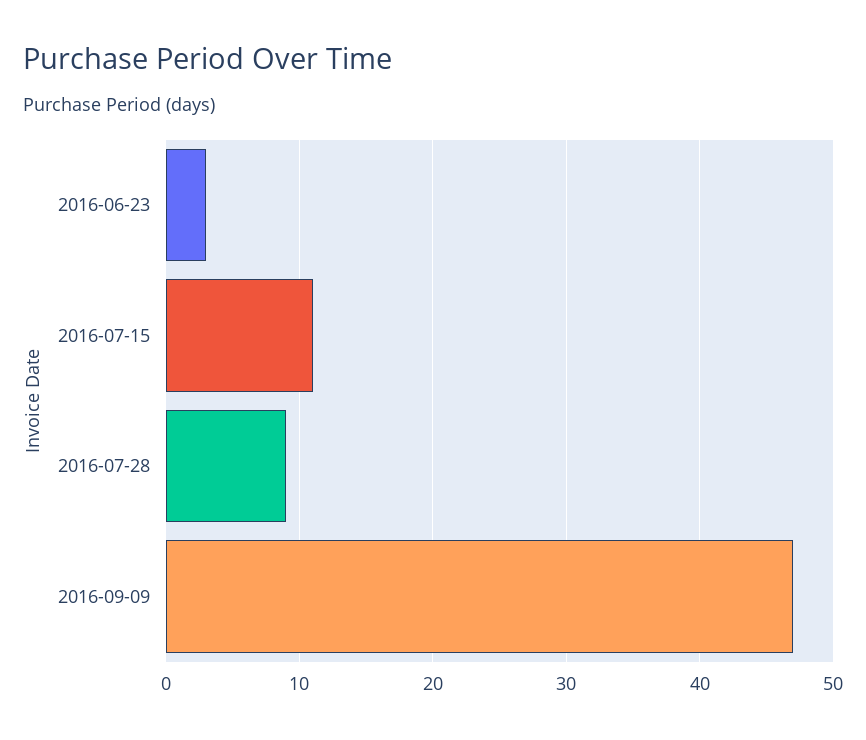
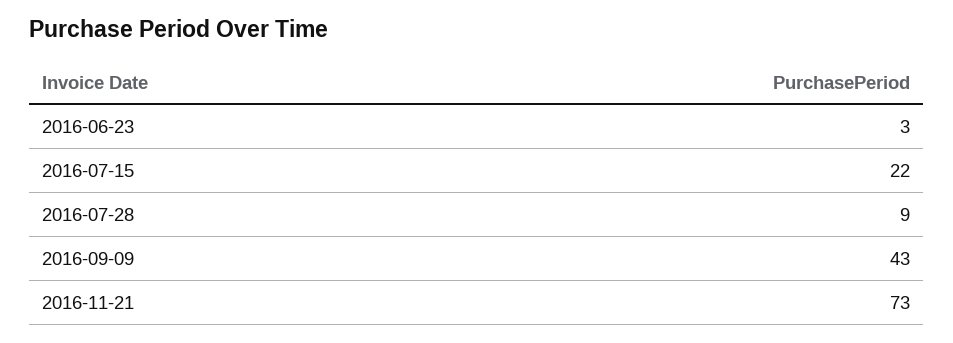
2016-07-15: 11 -> 22
2016-09-09: 47 -> 43
2016-11-21: none -> 73

